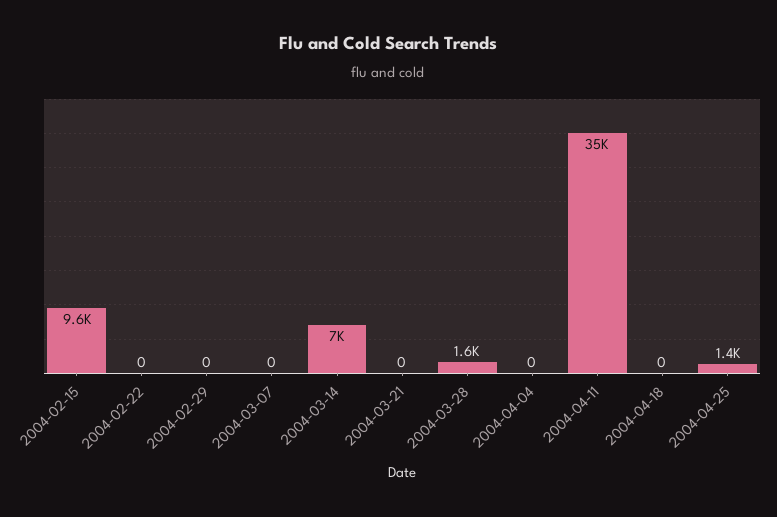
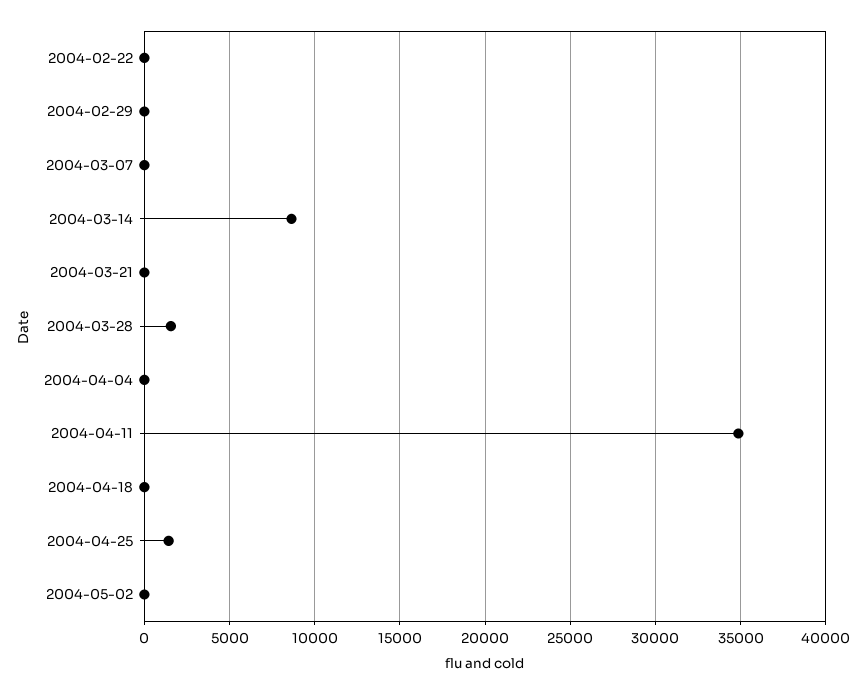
2004-02-15: 9600 -> none
2004-03-14: 7000 -> 8500
2004-05-02: none -> 0

